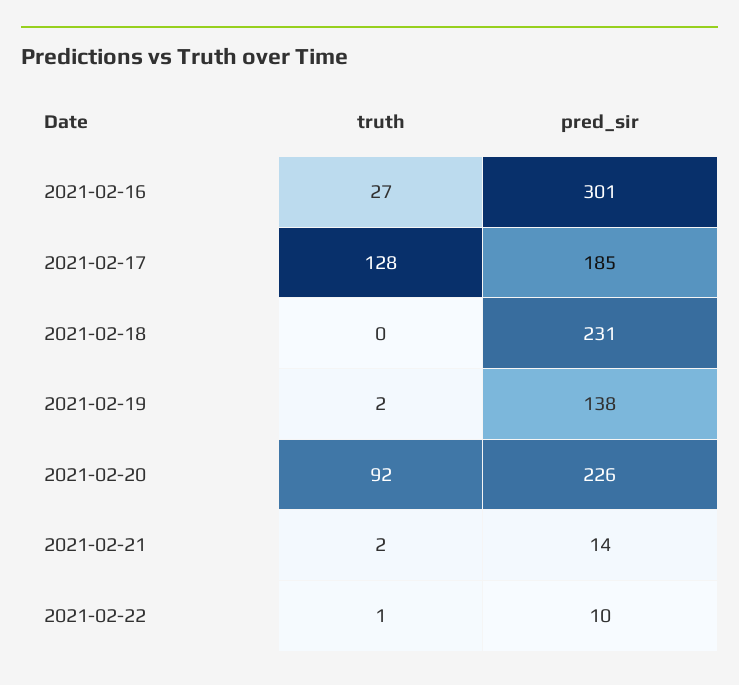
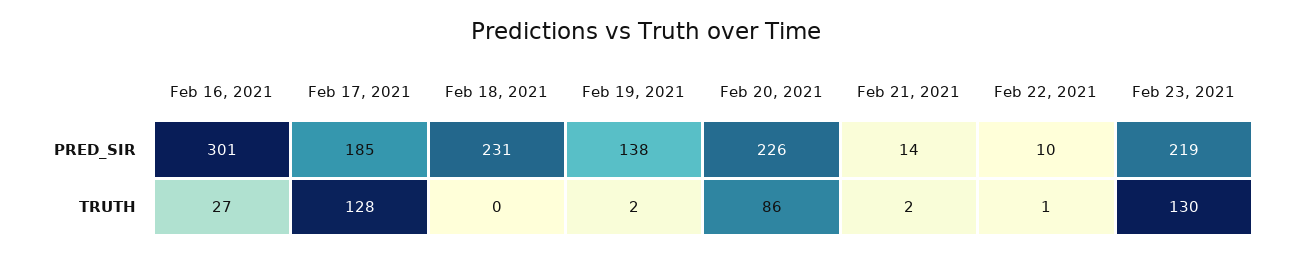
truth, 2021-02-20: 92 -> 86
pred_sir, Feb 23, 2021: none -> 219
truth, Feb 23, 2021: none -> 130

